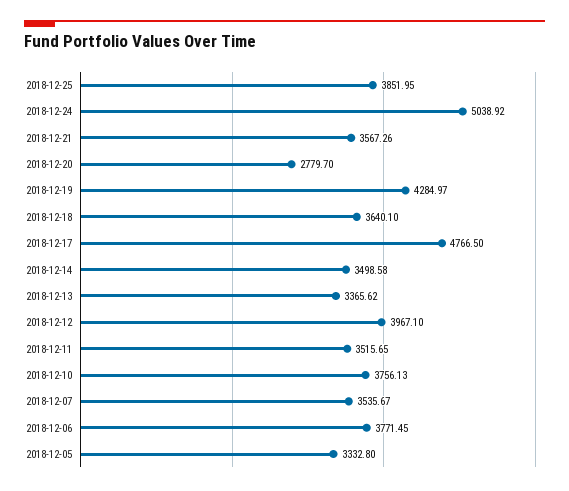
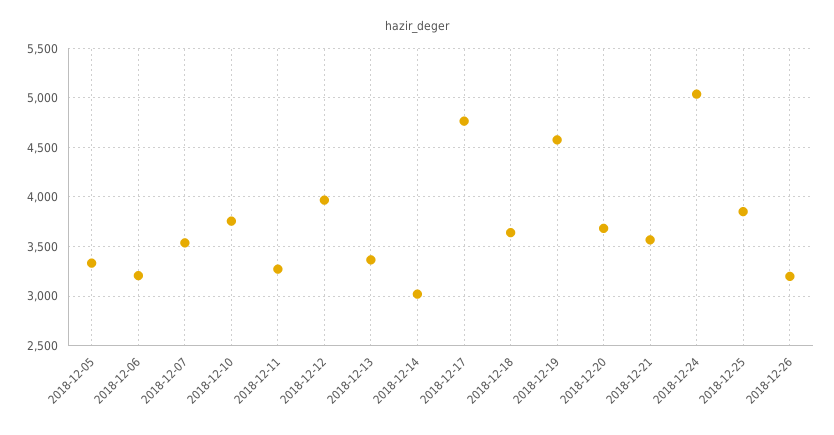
2018-12-20: 2779.7 -> 3700
2018-12-19: 4284.97 -> 4600
2018-12-14: 3498.58 -> 3000
2018-12-11: 3515.65 -> 3300
2018-12-06: 3771.45 -> 3200
2018-12-26: none -> 3200

